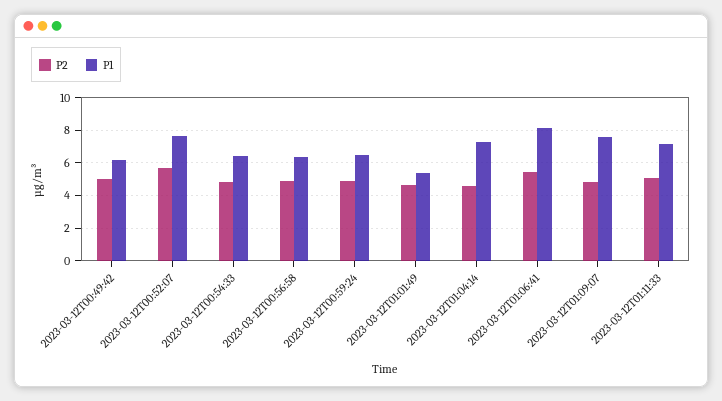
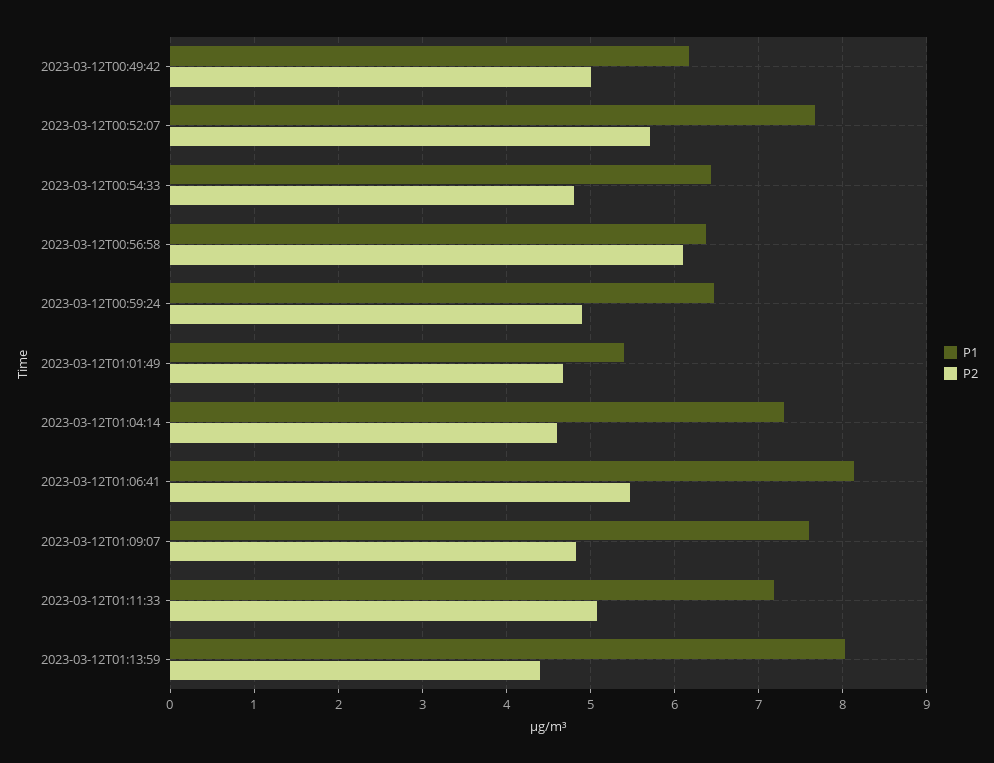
P2, 2023-03-12T00:56:58: 5 -> 6.1
P1, 2023-03-12T01:13:59: none -> 8
P2, 2023-03-12T01:13:59: none -> 4.4

